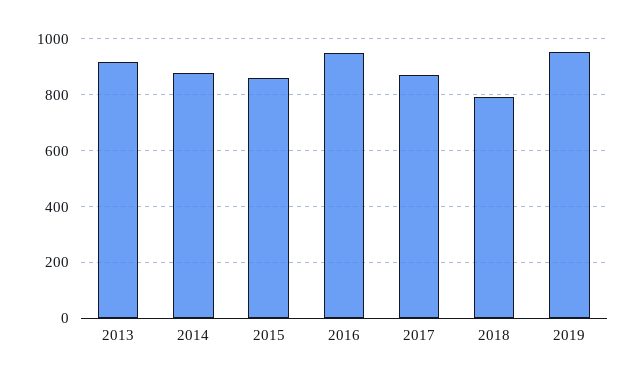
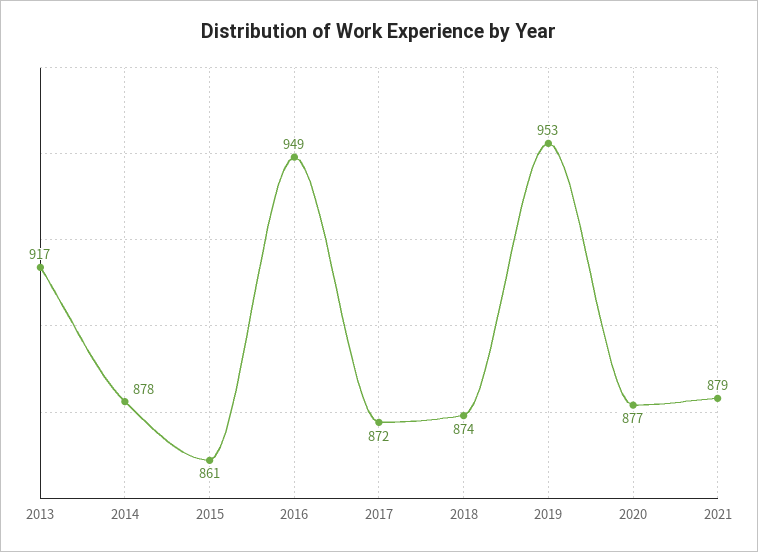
2018: 800 -> 874
2020: none -> 877
2021: none -> 879

